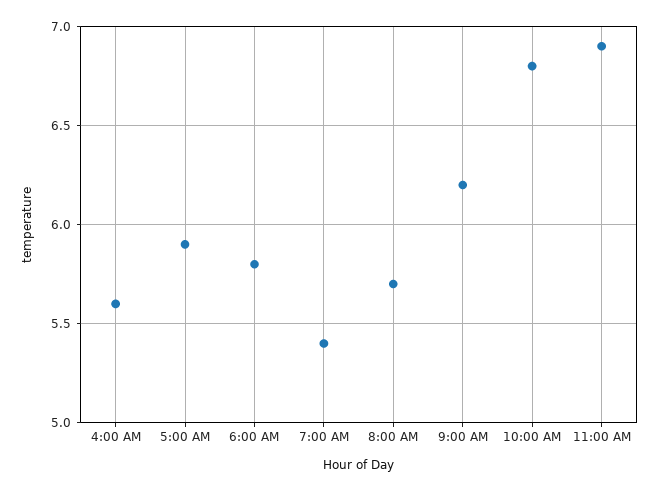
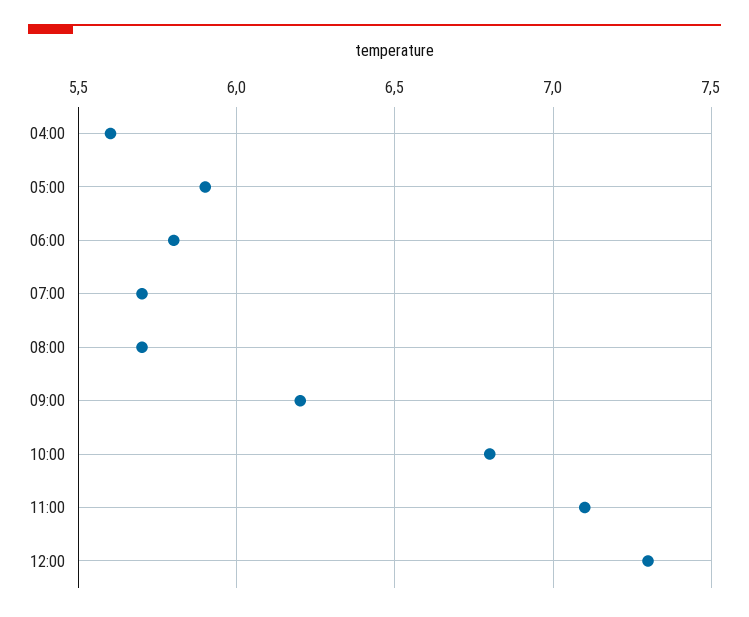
7:00 AM: 5.4 -> 5.7
11:00 AM: 6.9 -> 7.1
12:00: none -> 7.3

